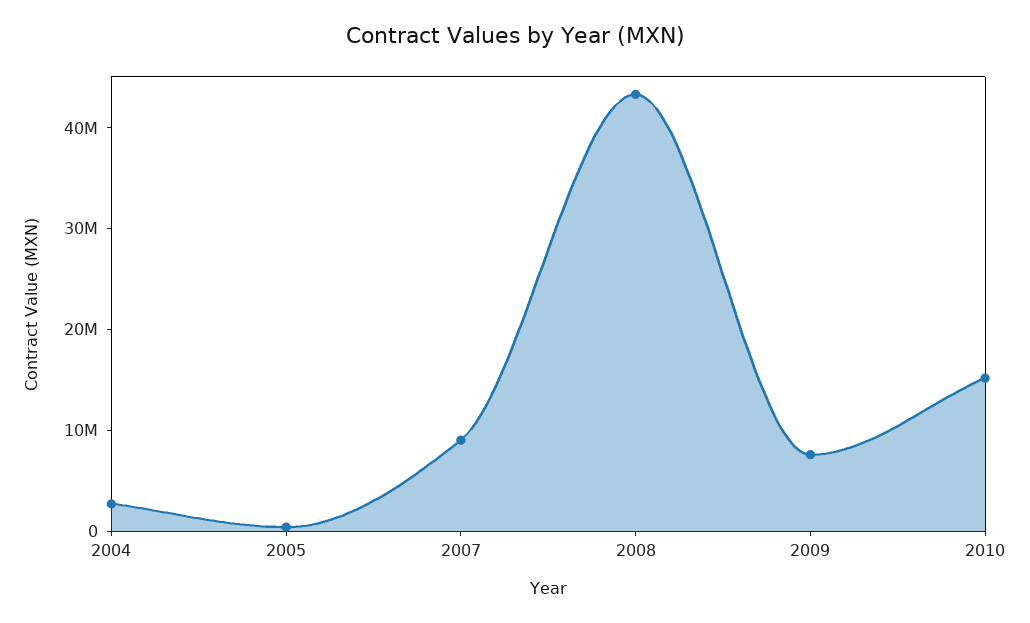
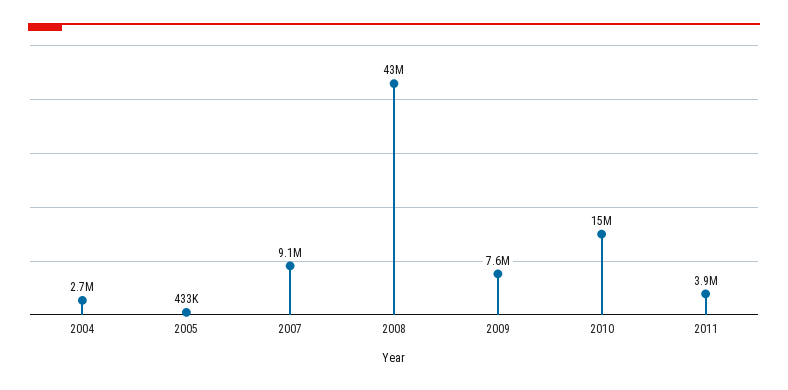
2011: none -> 3900000

